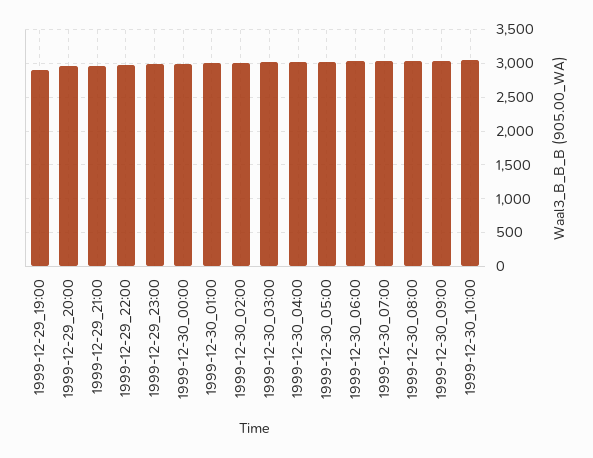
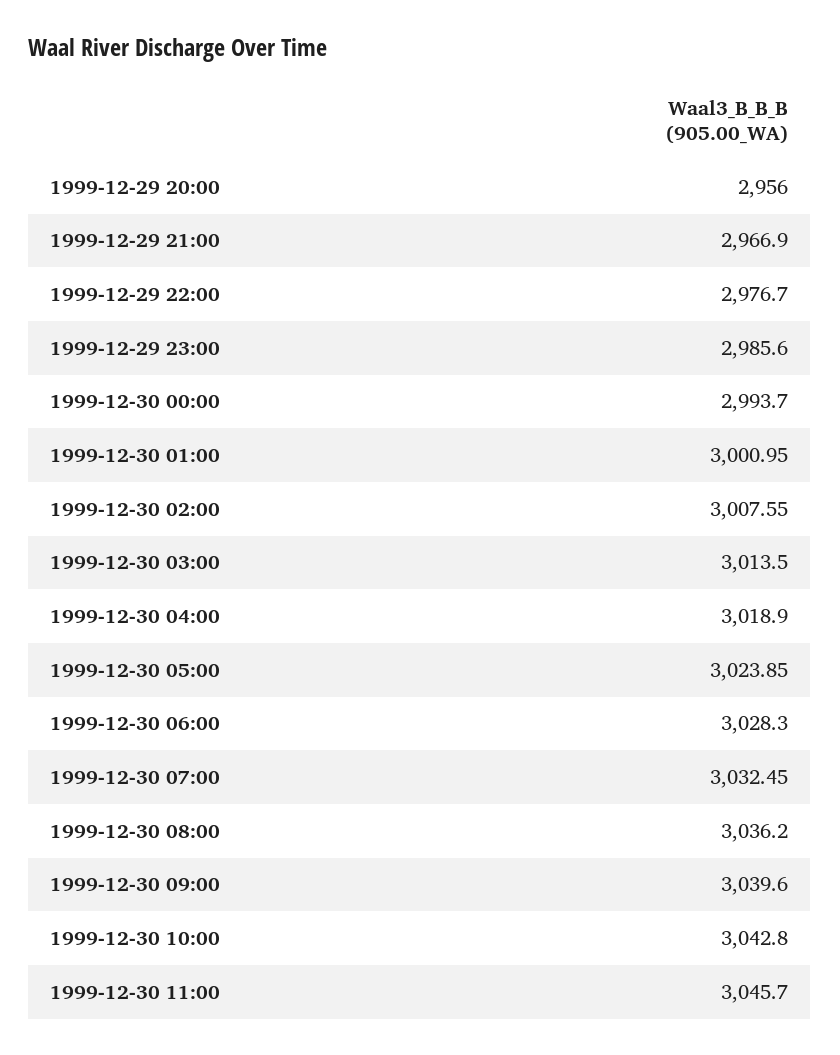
1999-12-29_19:00: 2900 -> none
1999-12-30 11:00: none -> 3045.7

